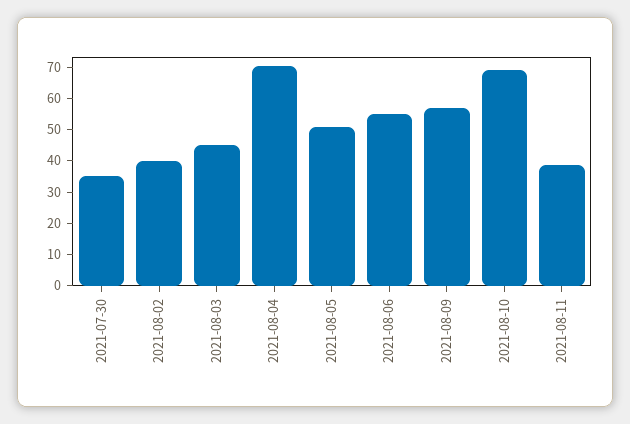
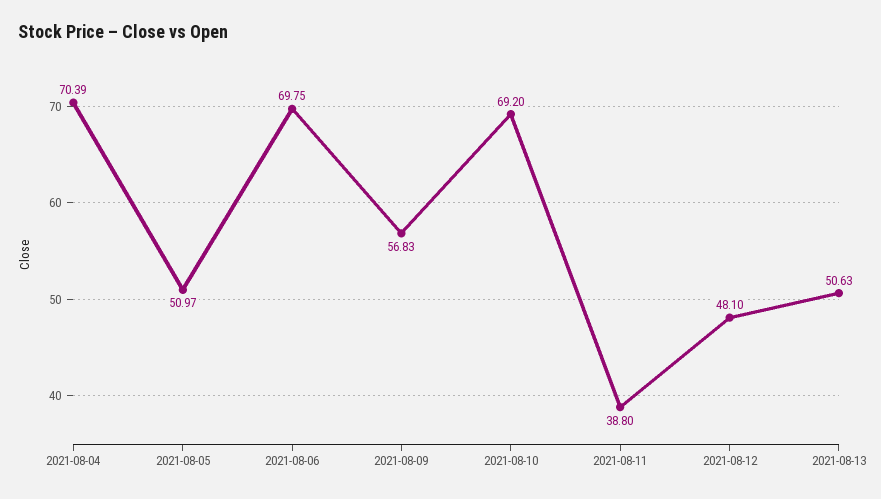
2021-07-30: 35 -> none
2021-08-02: 40 -> none
2021-08-03: 45 -> none
2021-08-06: 55 -> 69.75
2021-08-12: none -> 48.1
2021-08-13: none -> 50.63

